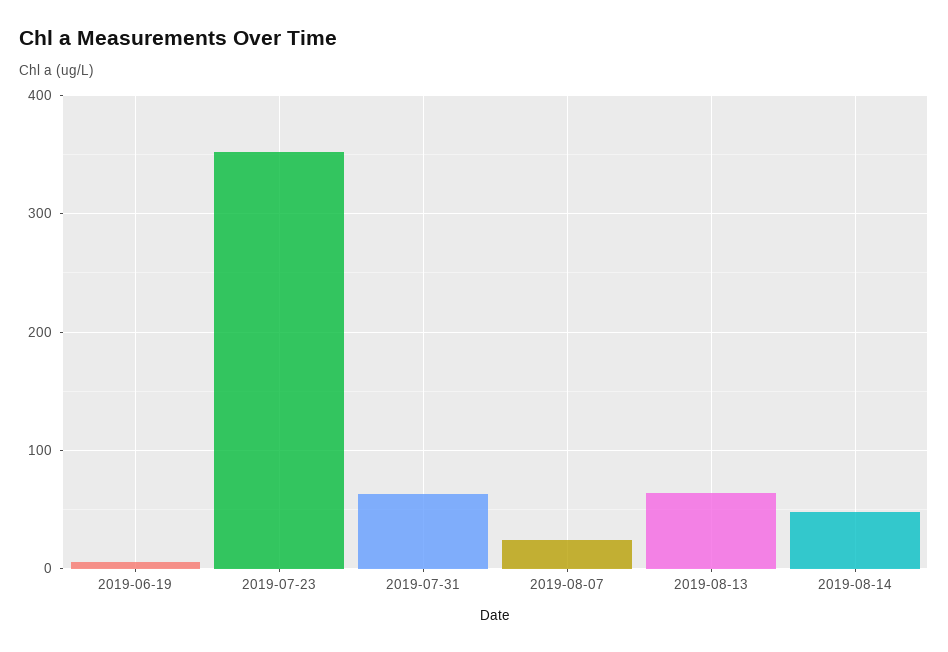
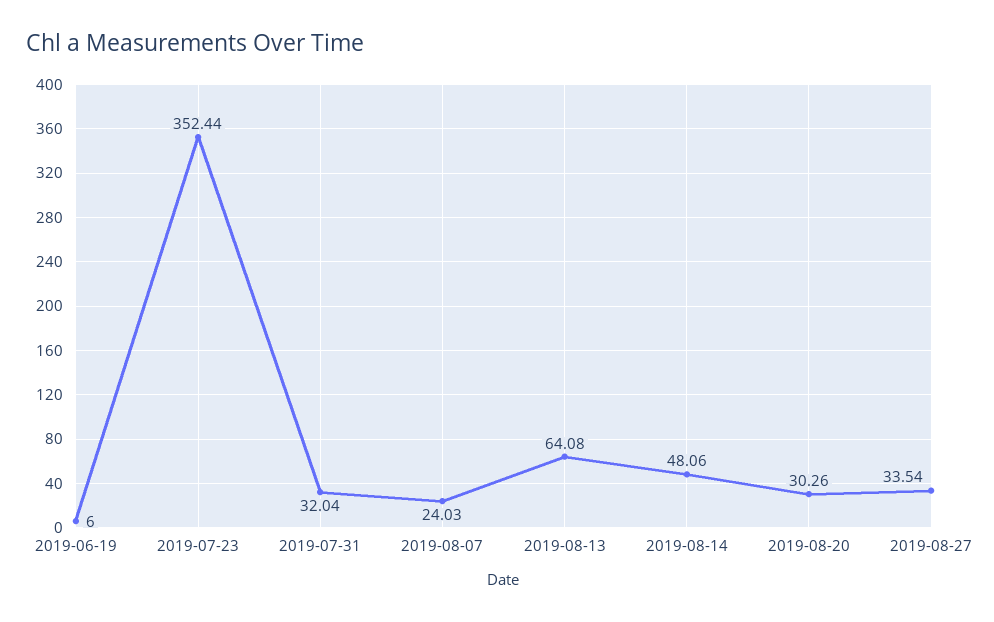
2019-07-31: 60 -> 32.04
2019-08-20: none -> 30.26
2019-08-27: none -> 33.54

